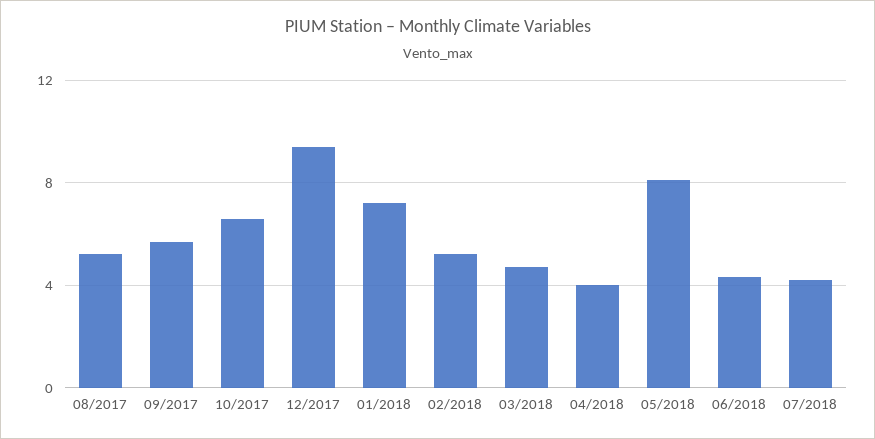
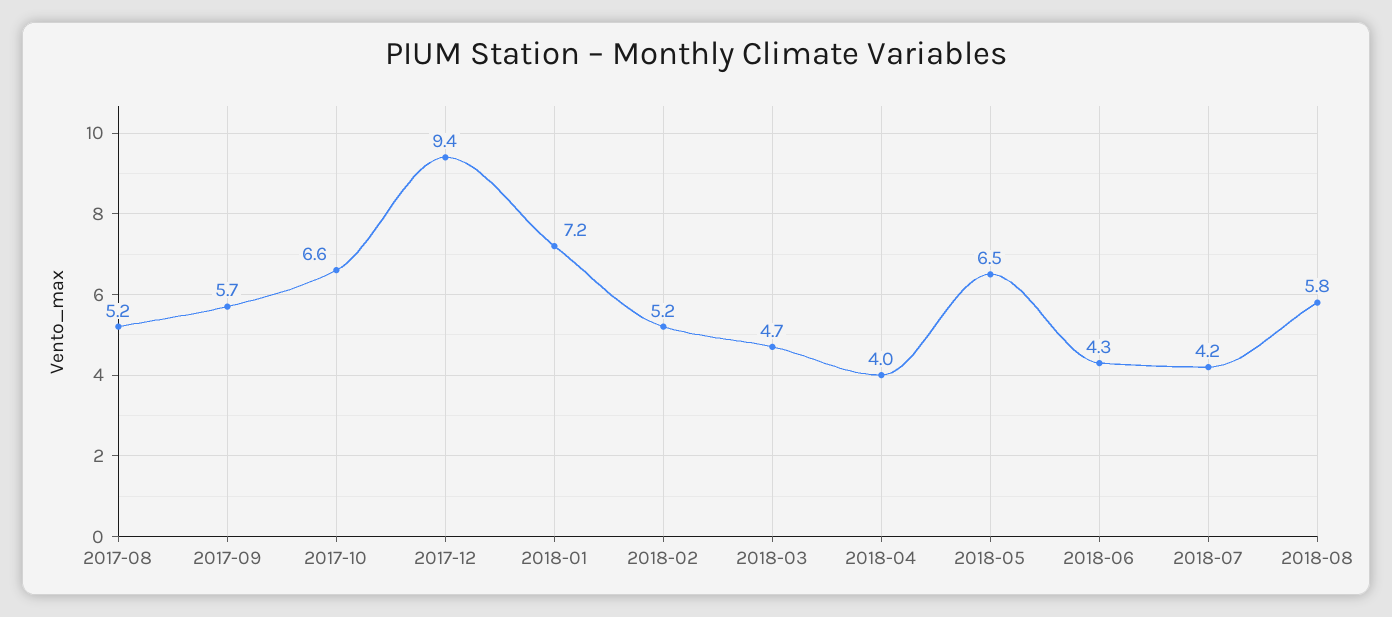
05/2018: 8 -> 6.5
2018-08: none -> 5.8

